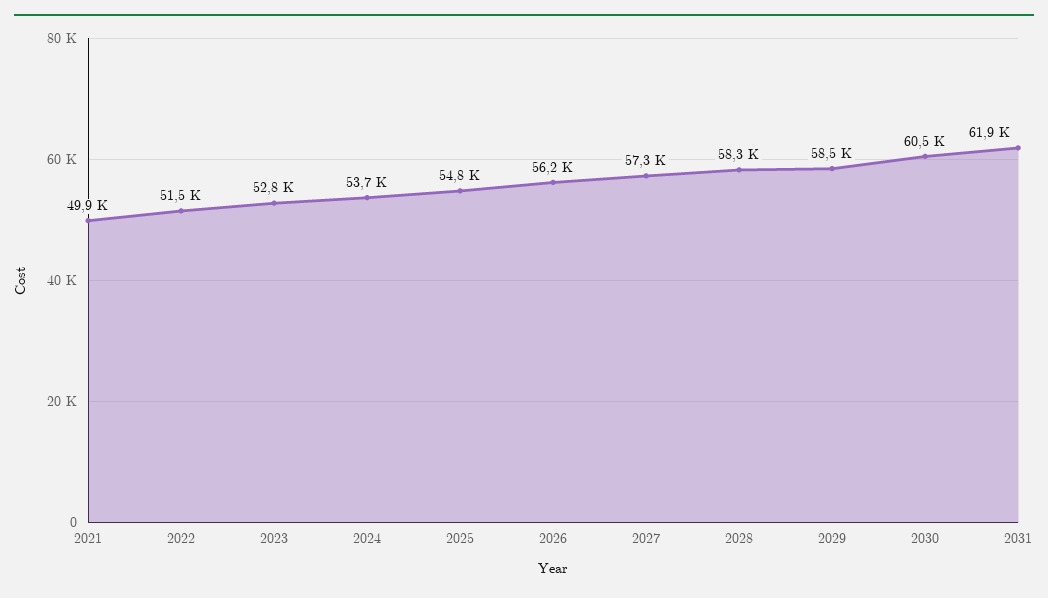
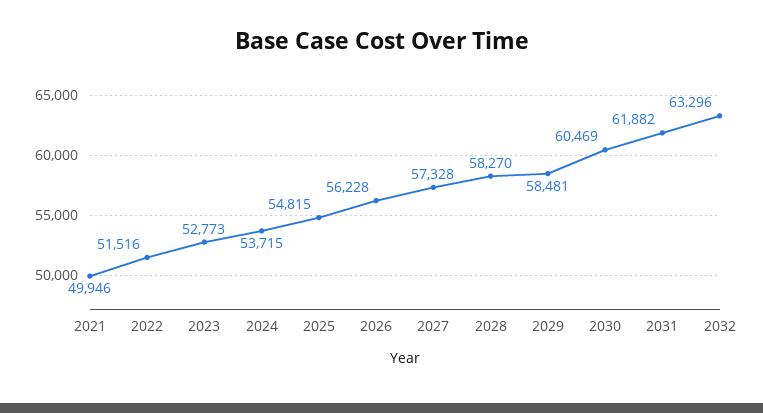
2032: none -> 63296

